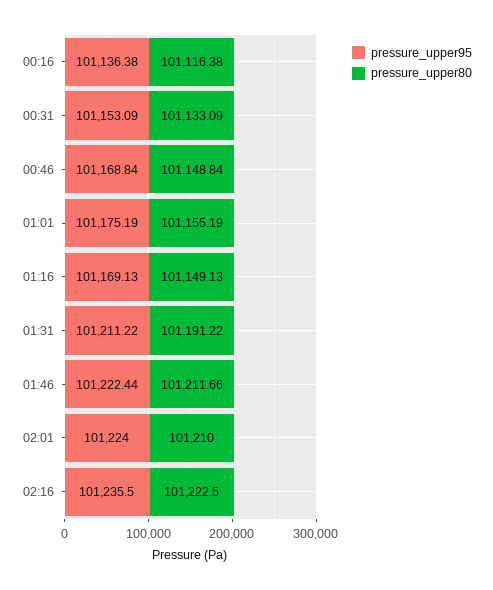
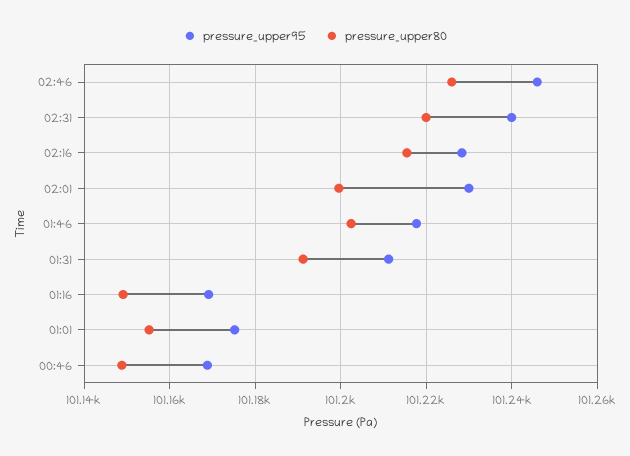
pressure_upper95, 00:16: 101136.38 -> none
pressure_upper80, 00:16: 101116.38 -> none
pressure_upper95, 00:31: 101153.09 -> none
pressure_upper80, 00:31: 101133.09 -> none
pressure_upper95, 01:46: 101222.44 -> 101218
pressure_upper80, 01:46: 101211.66 -> 101202
pressure_upper95, 02:01: 101224 -> 101230
pressure_upper80, 02:01: 101210 -> 101200
pressure_upper95, 02:16: 101235.5 -> 101228
pressure_upper80, 02:16: 101222.5 -> 101216
pressure_upper95, 02:46: none -> 101246
pressure_upper80, 02:46: none -> 101226
pressure_upper95, 02:31: none -> 101240
pressure_upper80, 02:31: none -> 101220

